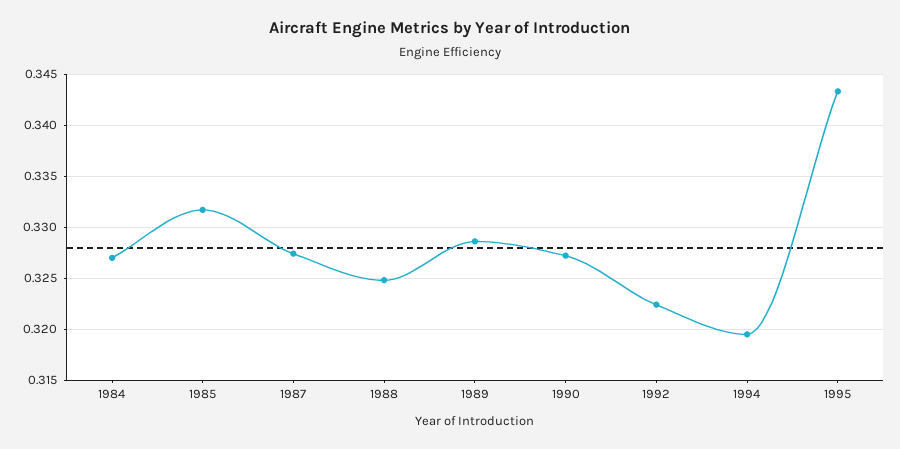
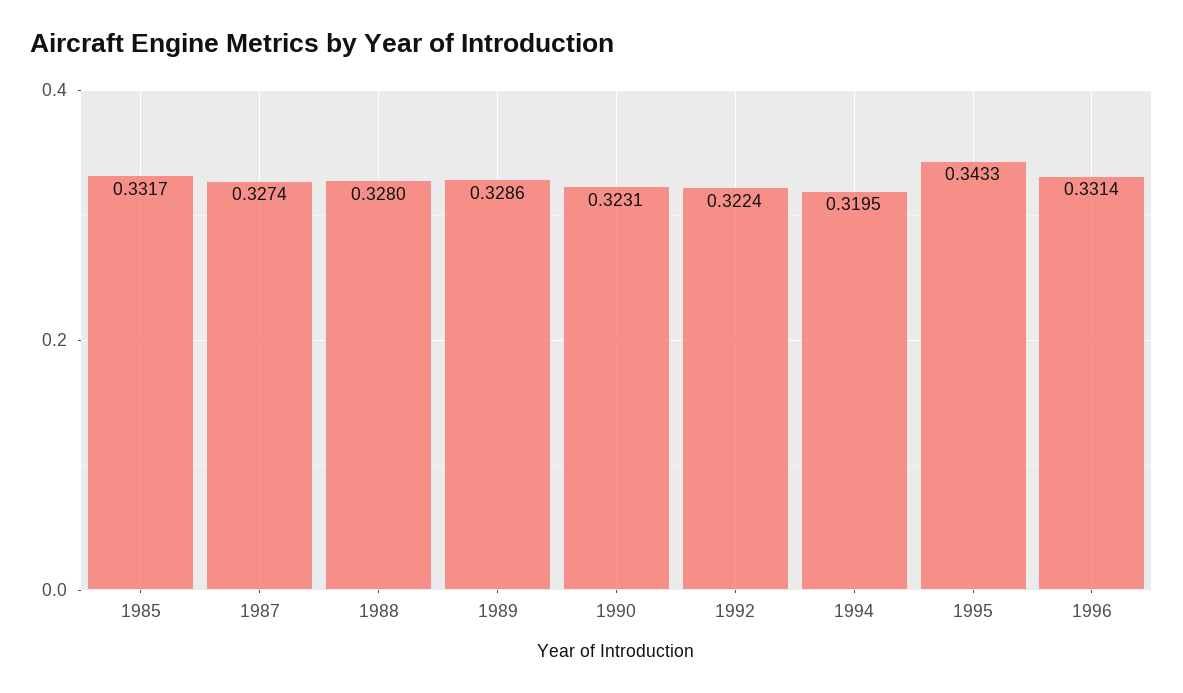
1984: 0.327 -> none
1988: 0.325 -> 0.328
1990: 0.327 -> 0.3231
1996: none -> 0.3314

